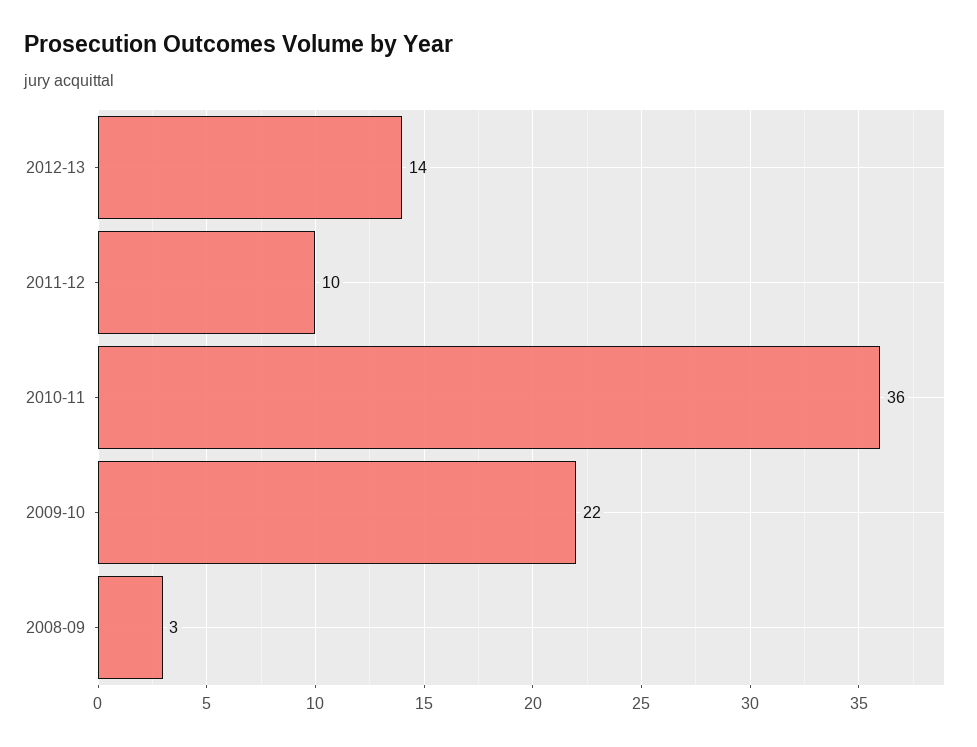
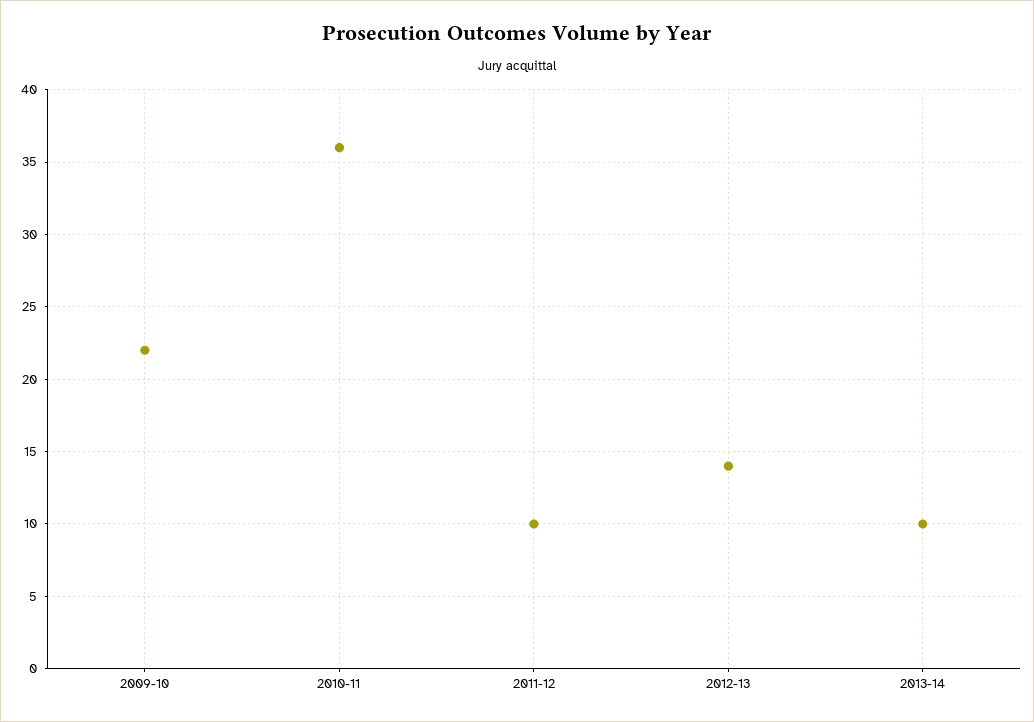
2008-09: 3 -> none
2013-14: none -> 10

